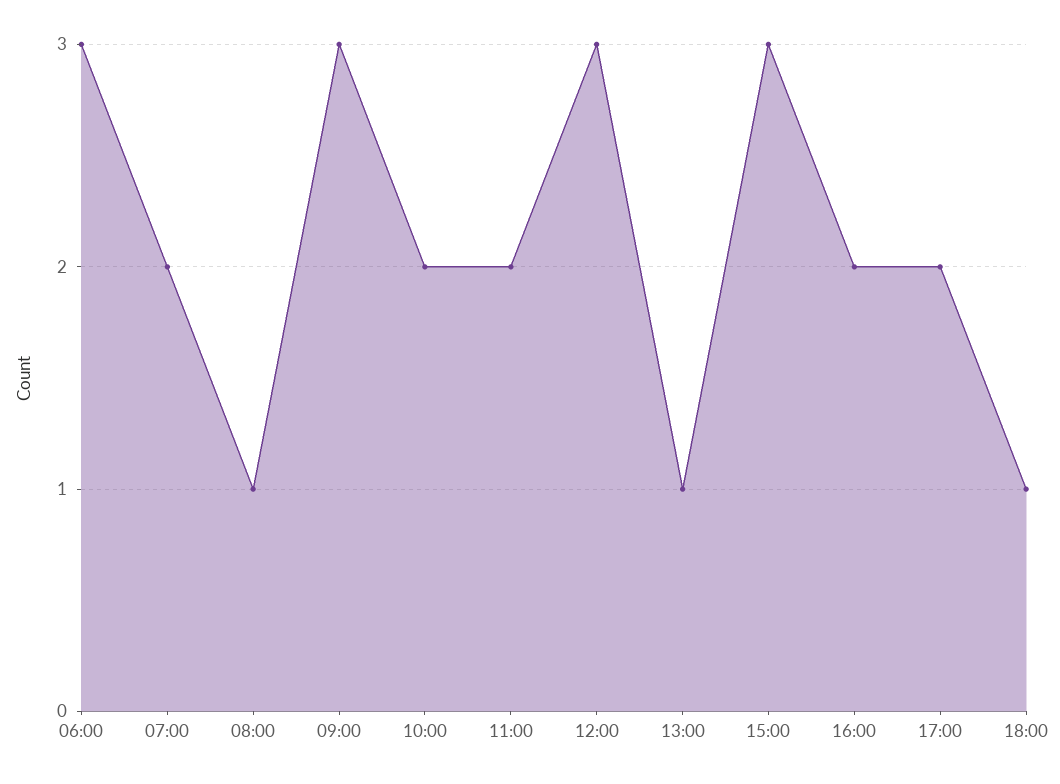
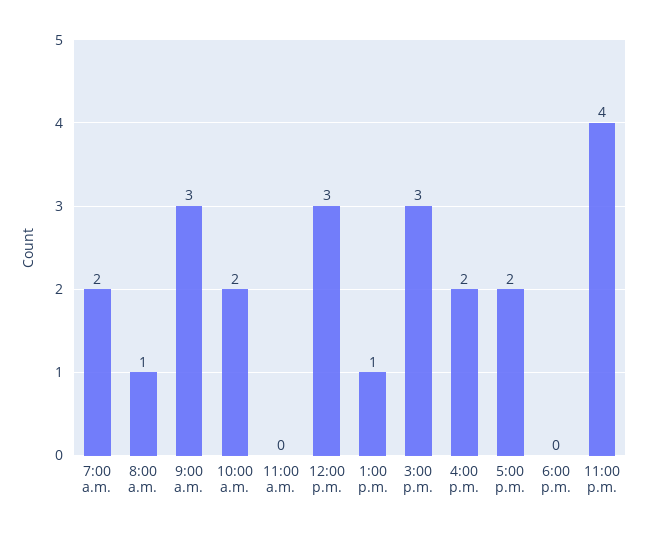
06:00: 3 -> none
11:00: 2 -> 0
18:00: 1 -> 0
11:00 p.m.: none -> 4

